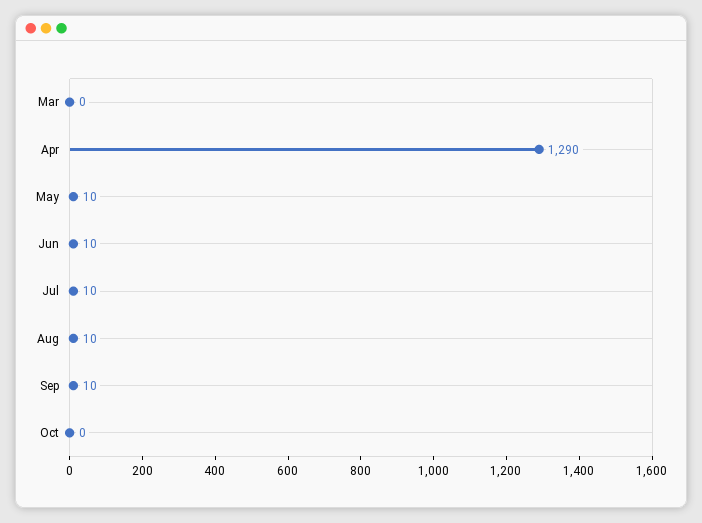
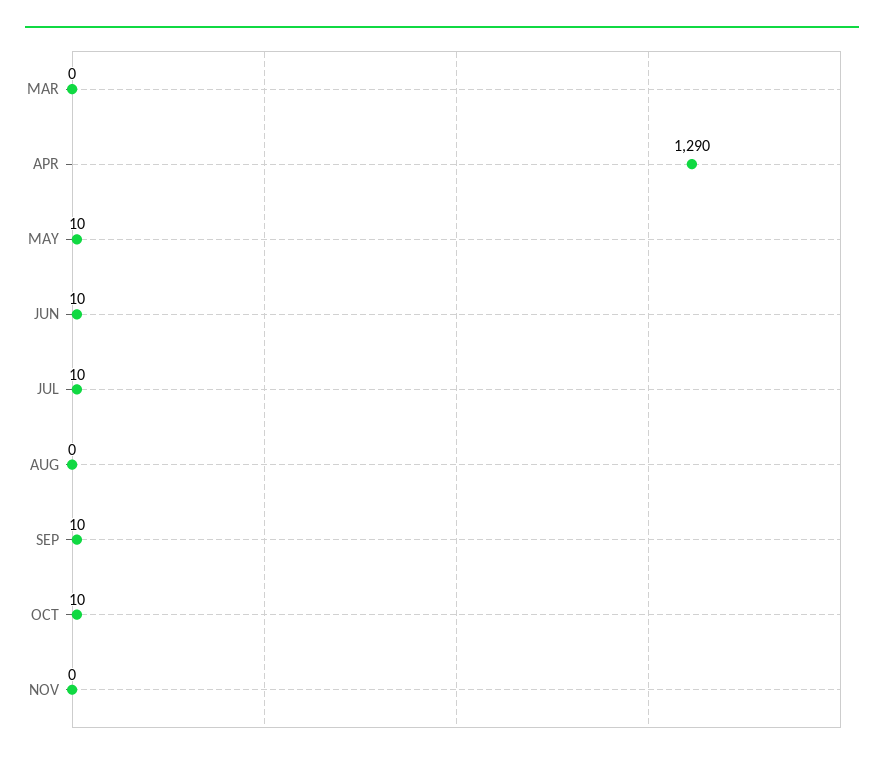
Aug: 10 -> 0
Oct: 0 -> 10
NOV: none -> 0

